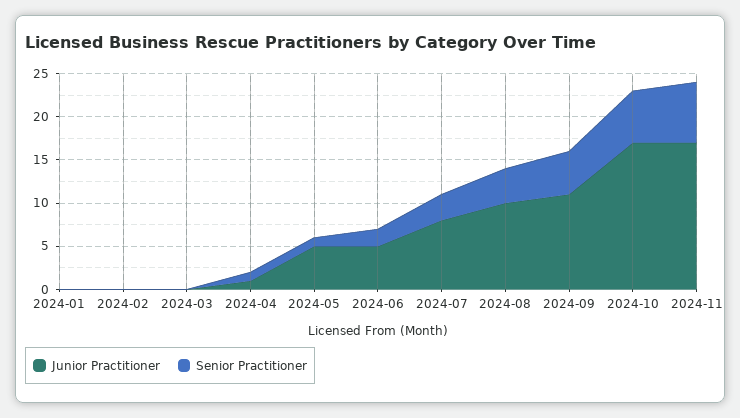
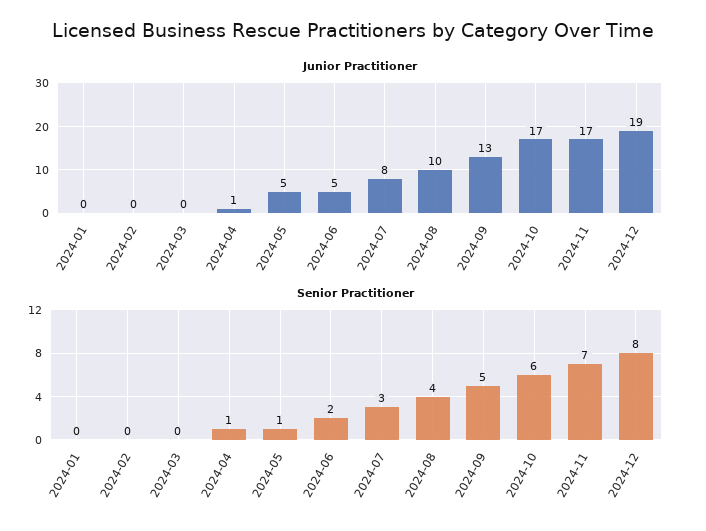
Junior Practitioner, 2024-09: 11 -> 13
Junior Practitioner, 2024-12: none -> 19
Senior Practitioner, 2024-12: none -> 8

